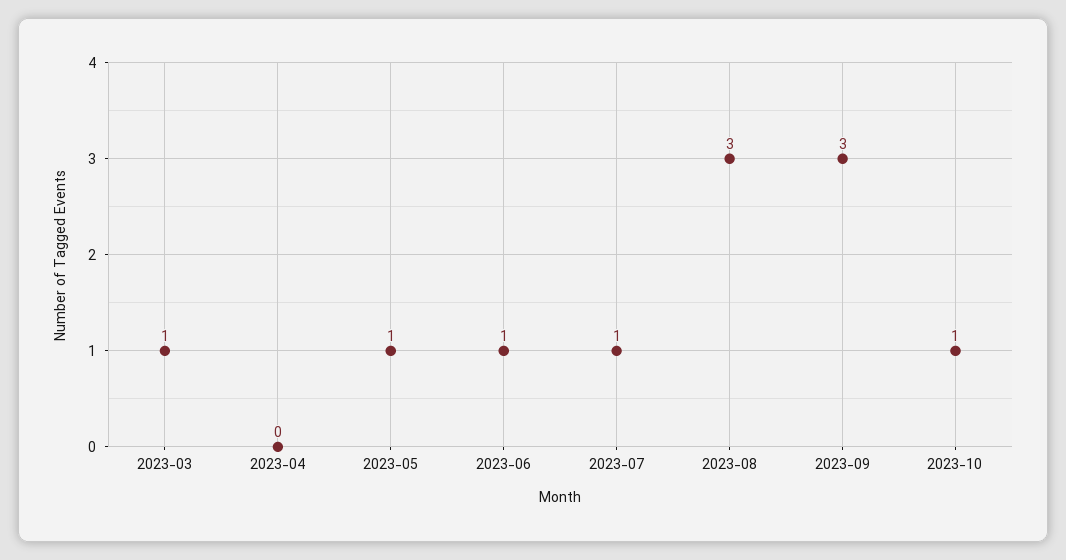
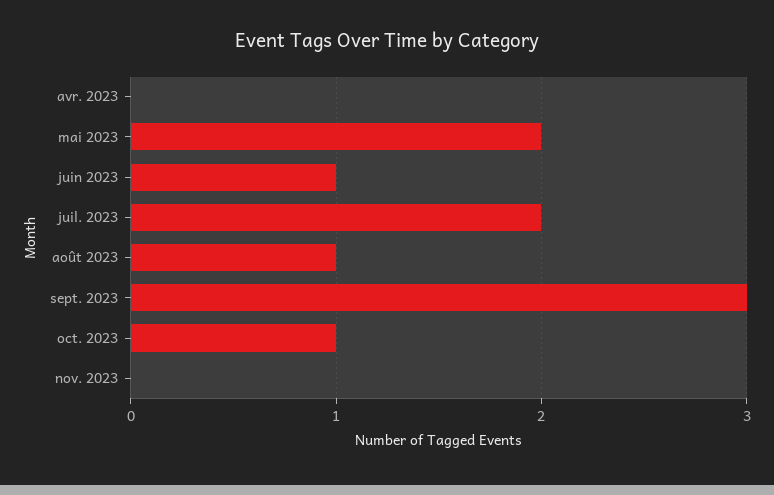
2023-03: 1 -> none
2023-05: 1 -> 2
2023-07: 1 -> 2
2023-08: 3 -> 1
nov. 2023: none -> 0

